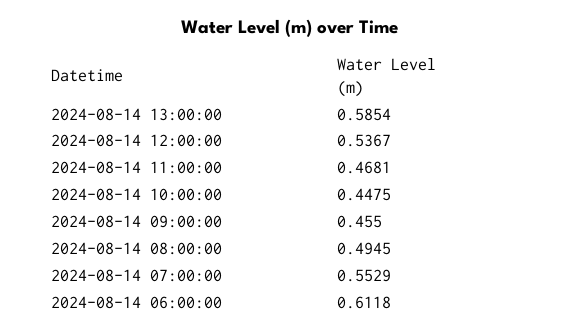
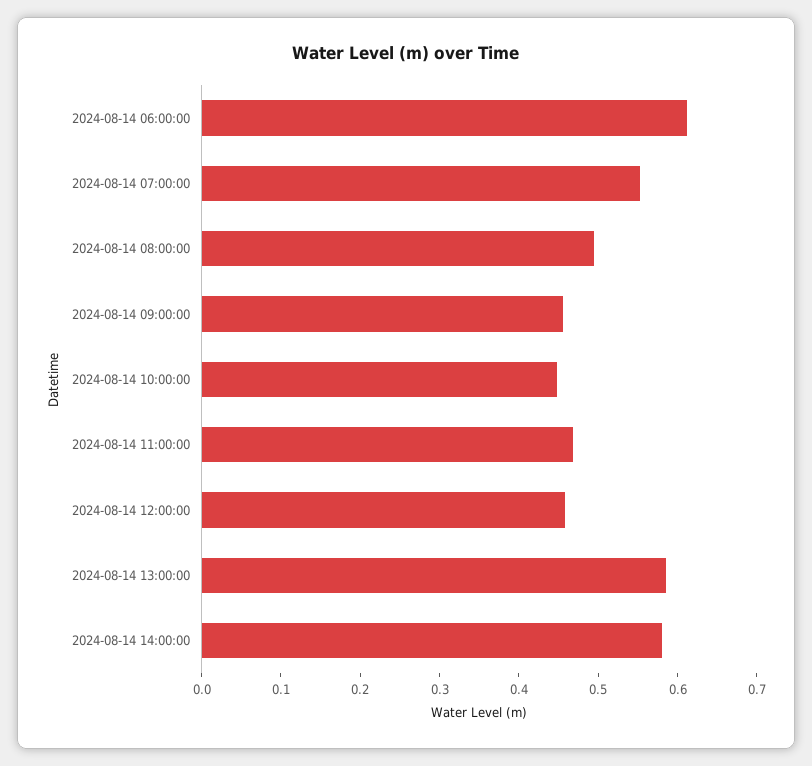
2024-08-14 12:00:00: 0.5367 -> 0.46
2024-08-14 14:00:00: none -> 0.58

